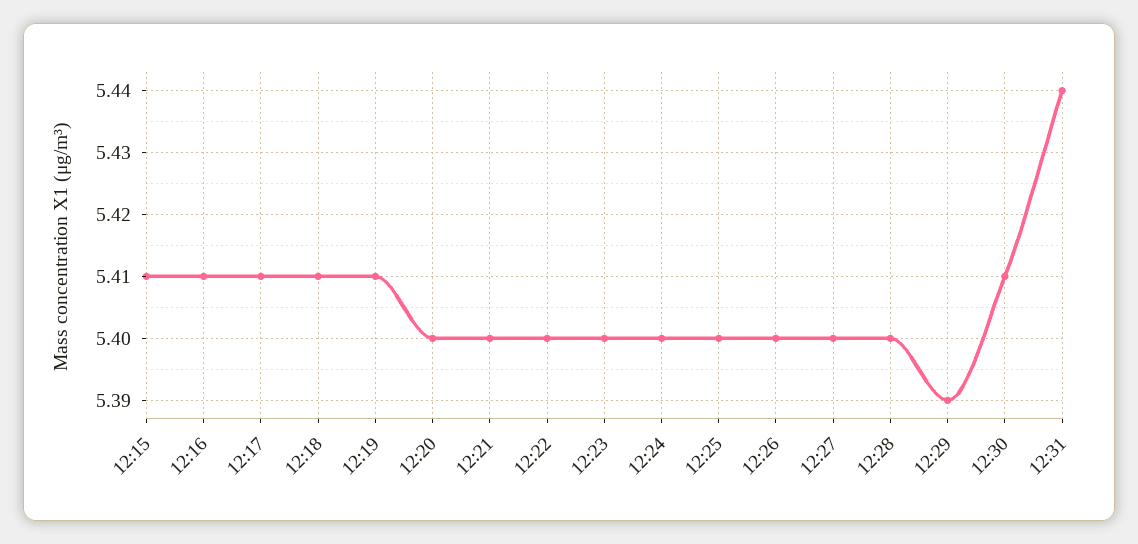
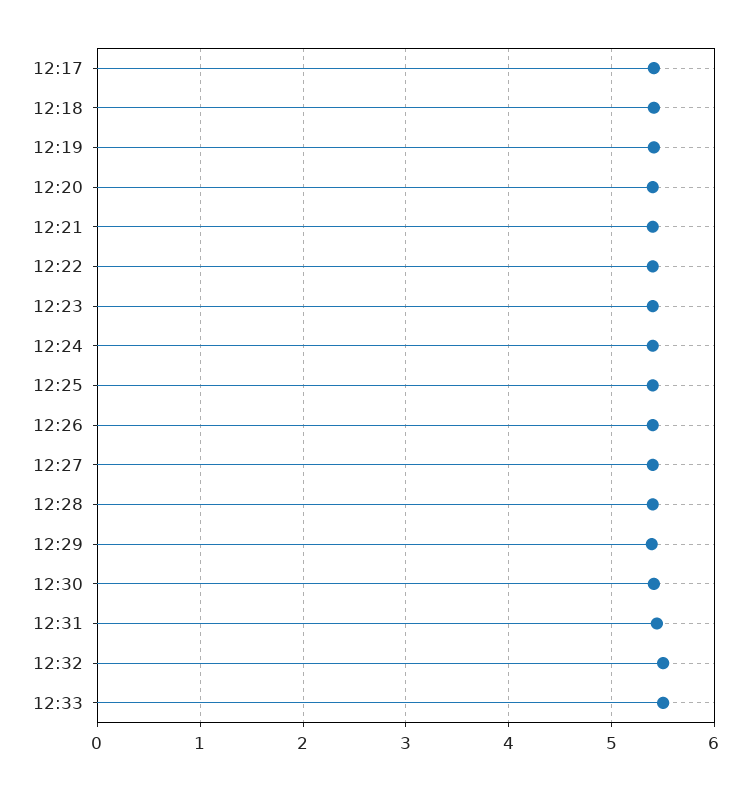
12:15: 5.41 -> none
12:16: 5.41 -> none
12:32: none -> 5.5
12:33: none -> 5.5

